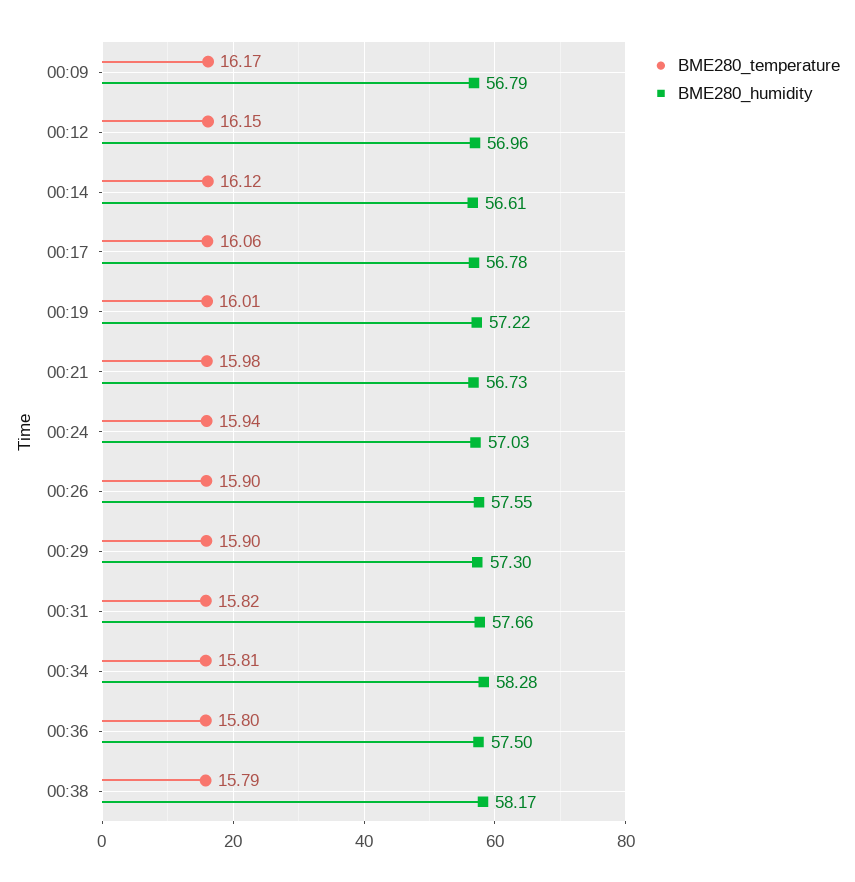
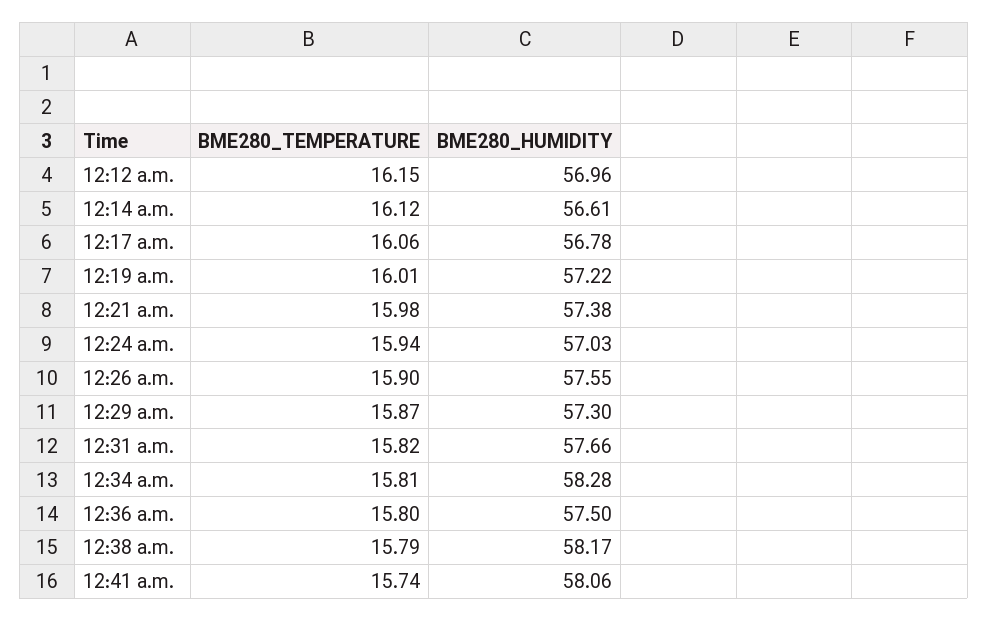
BME280_temperature, 00:09: 16.17 -> none
BME280_humidity, 00:09: 56.79 -> none
BME280_humidity, 00:21: 56.73 -> 57.38
BME280_temperature, 00:29: 15.9 -> 15.87
BME280_temperature, 12:41 a.m.: none -> 15.74
BME280_humidity, 12:41 a.m.: none -> 58.06

